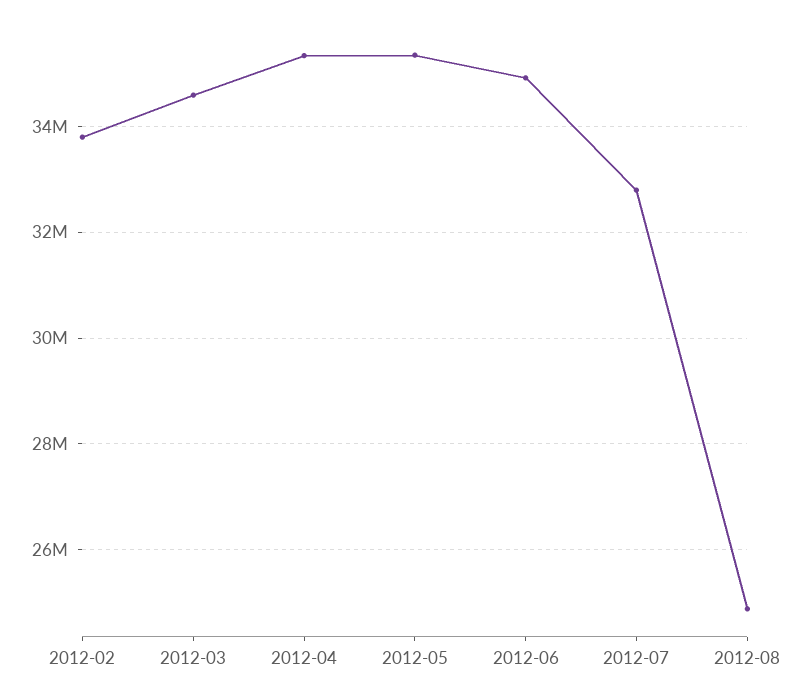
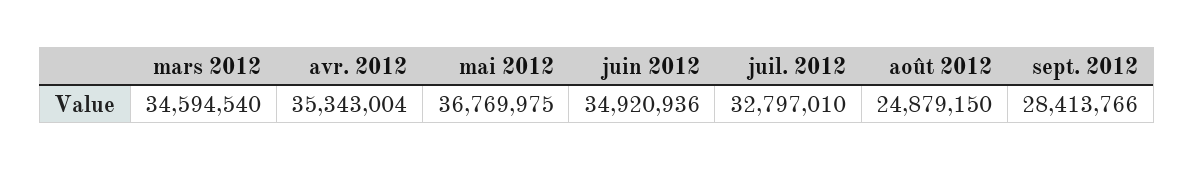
2012-02: 33800000 -> none
2012-05: 35400000 -> 36769975
sept. 2012: none -> 28413766

